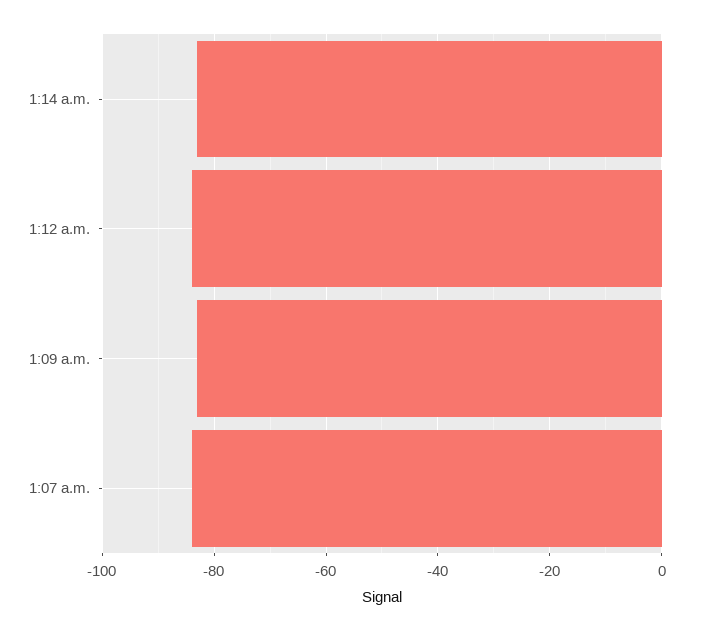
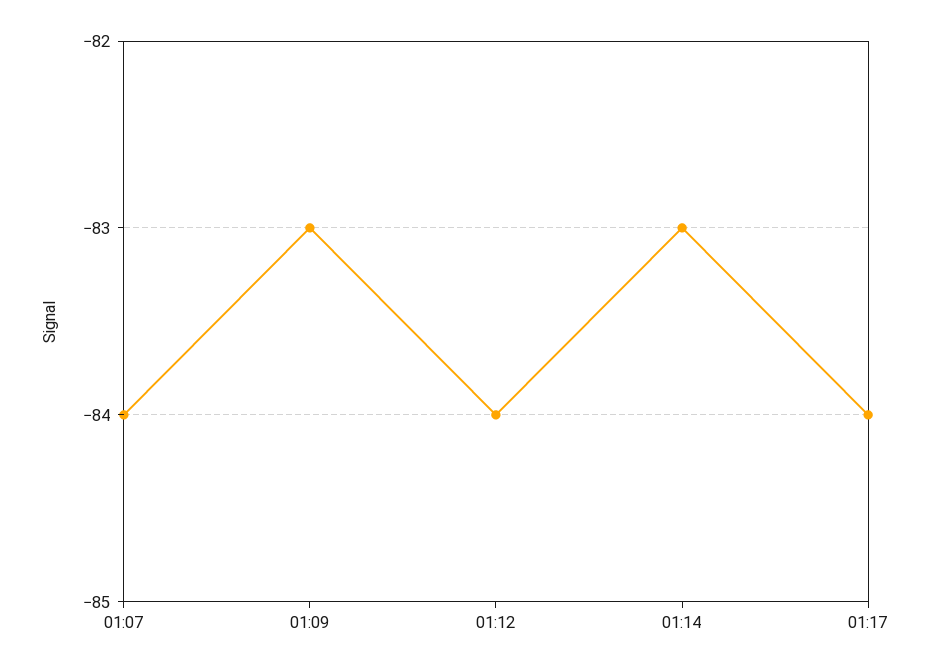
01:17: none -> -84

